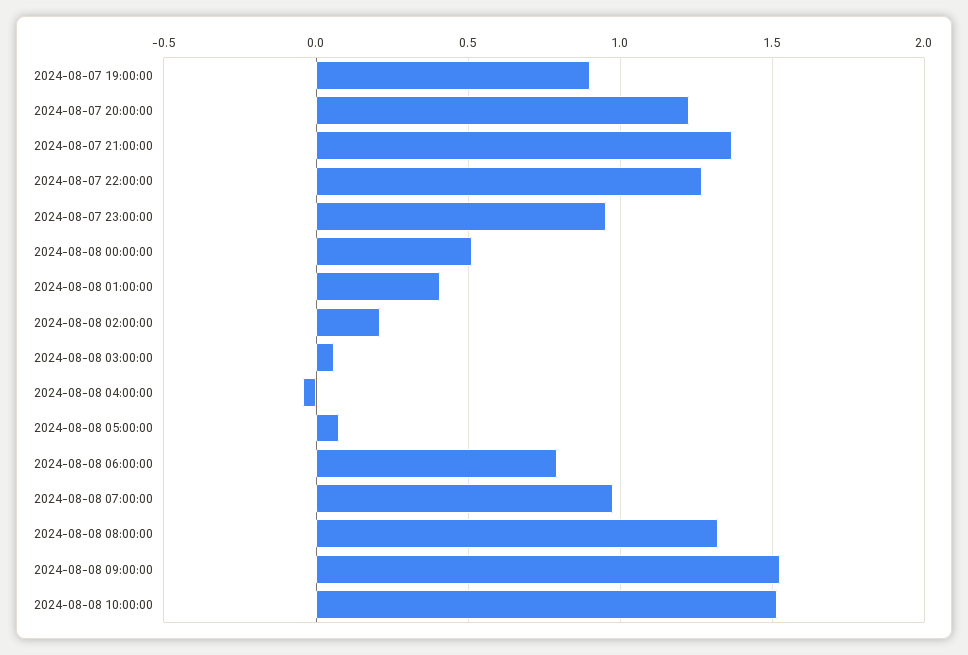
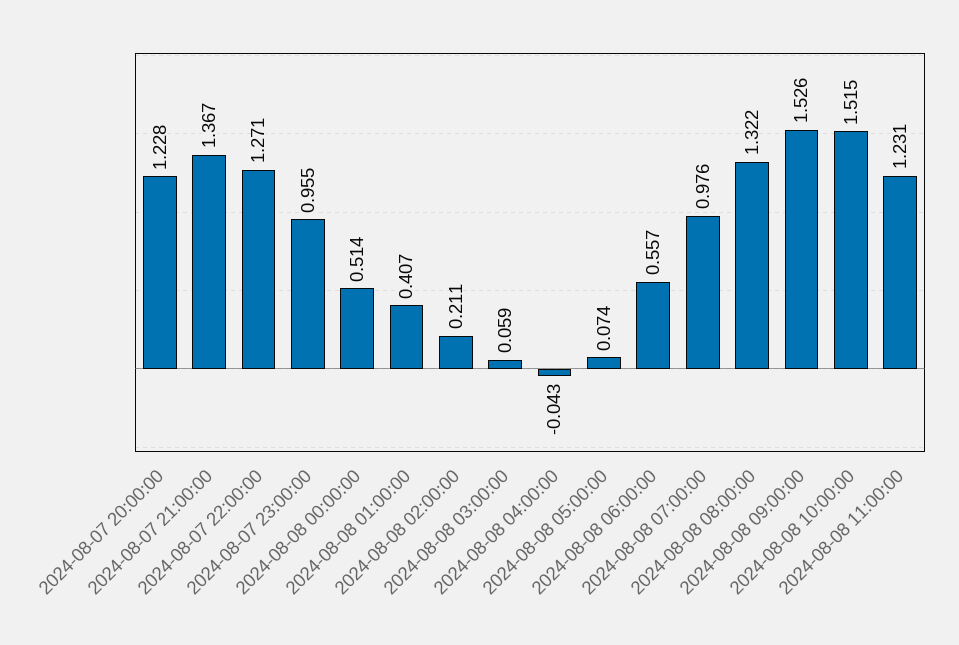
2024-08-07 19:00:00: 0.9 -> none
2024-08-08 06:00:00: 0.8 -> 0.557
2024-08-08 11:00:00: none -> 1.231

